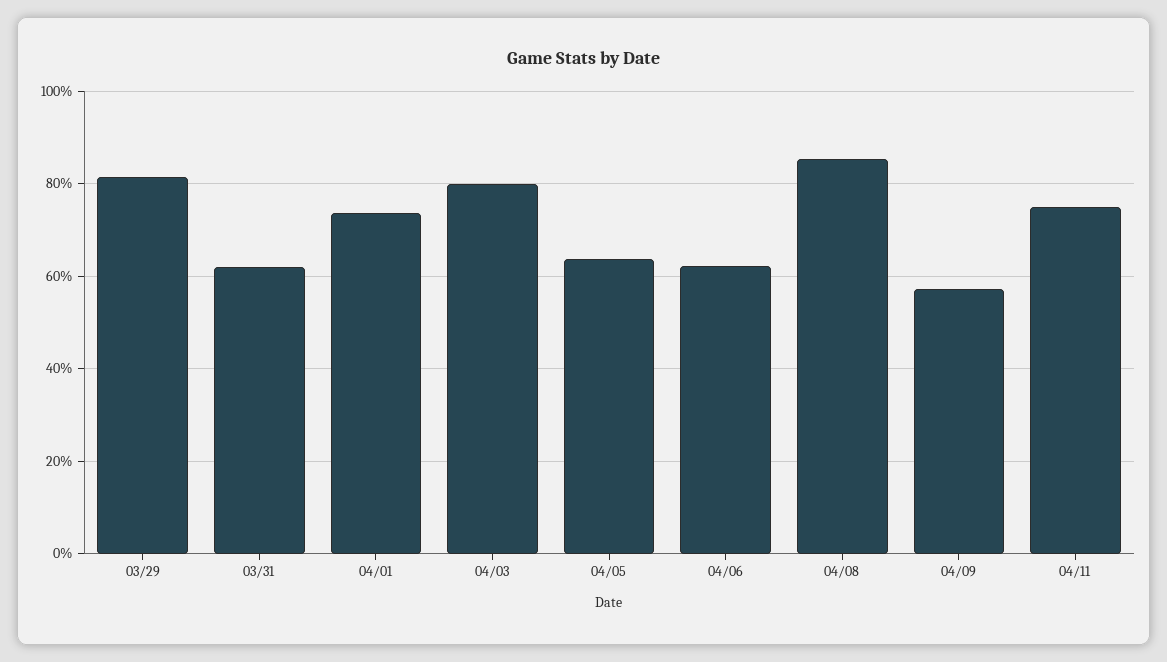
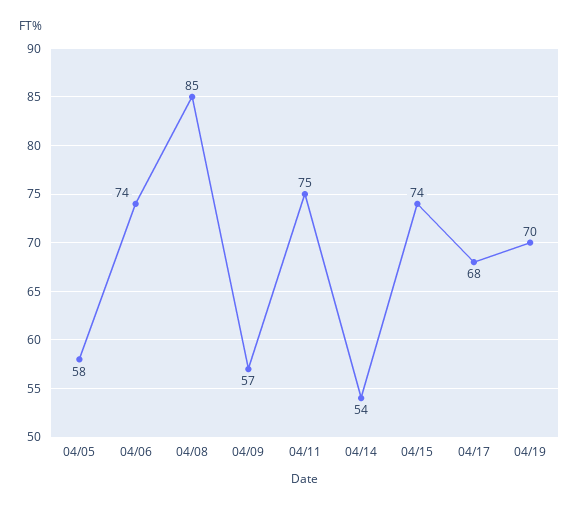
03/29: 82 -> none
03/31: 62 -> none
04/01: 74 -> none
04/03: 80 -> none
04/05: 64 -> 58
04/06: 62 -> 74
04/14: none -> 54
04/15: none -> 74
04/17: none -> 68
04/19: none -> 70

